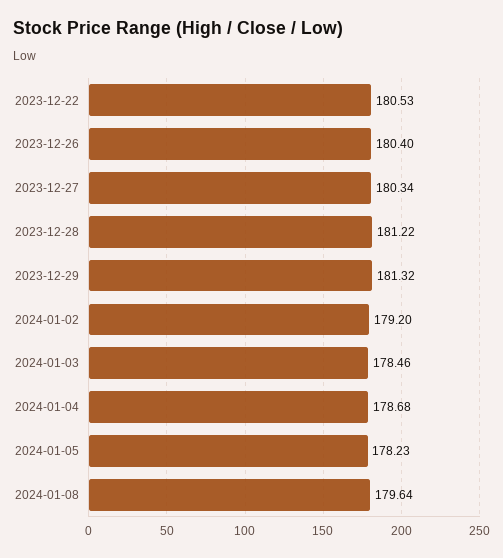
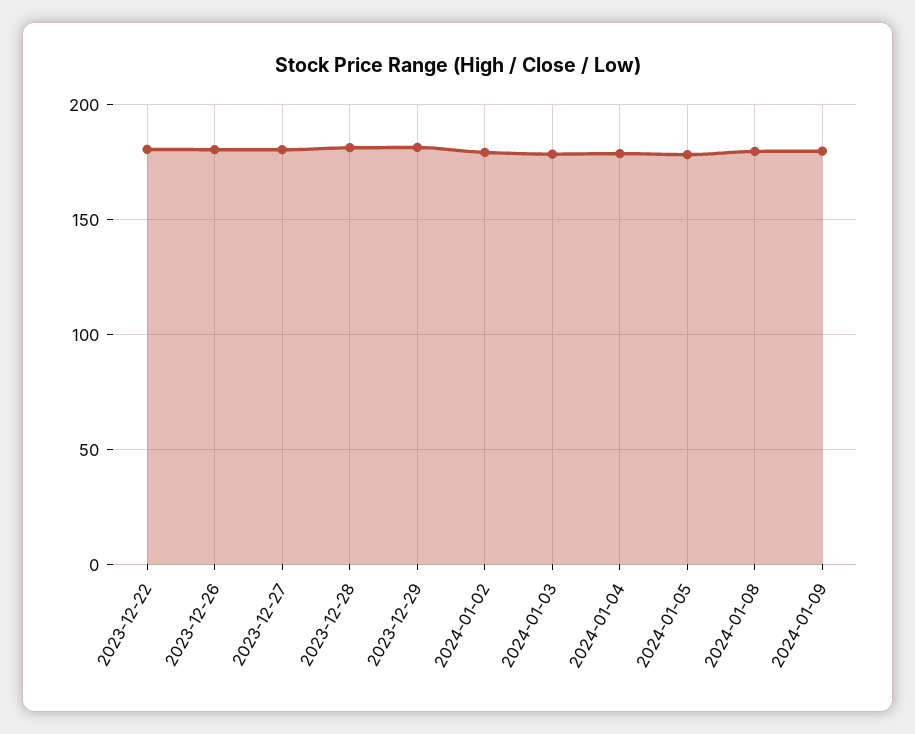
2024-01-09: none -> 180

